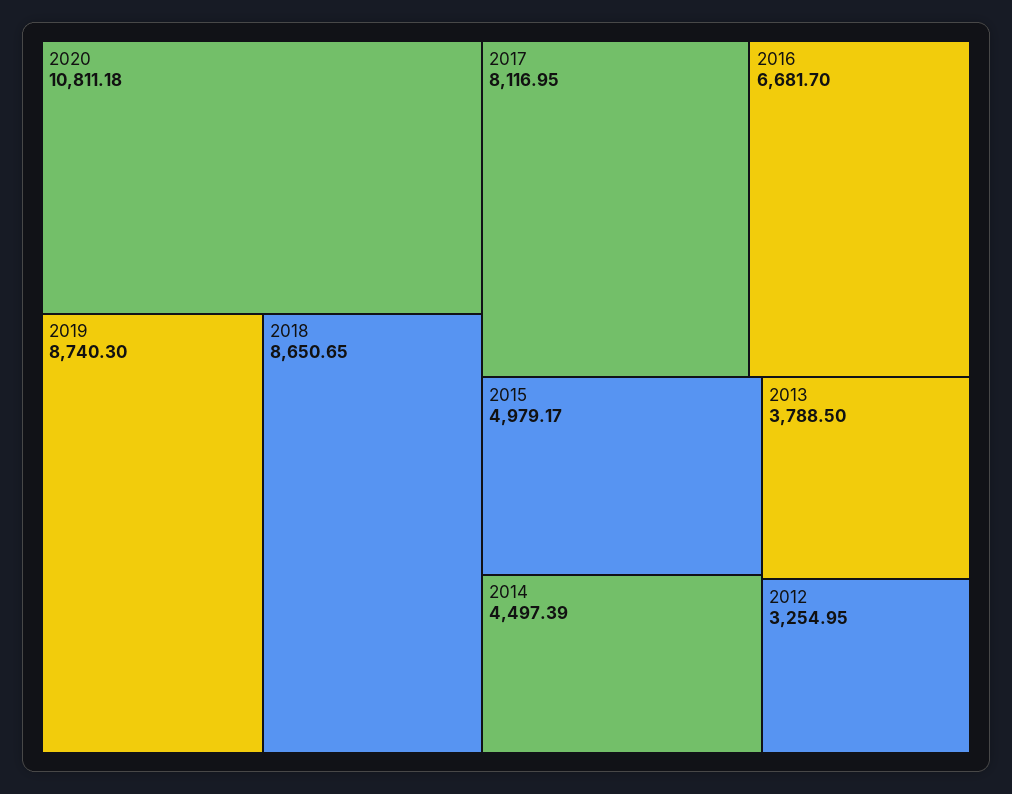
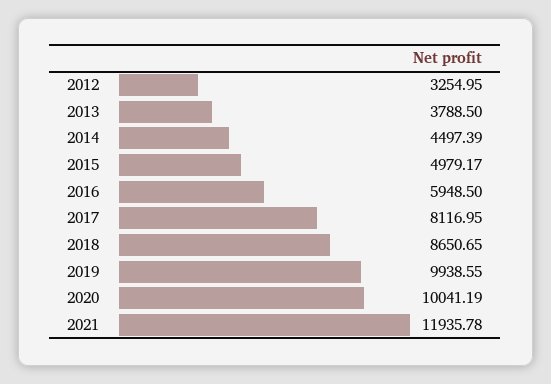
2020: 10811.18 -> 10041.19
2019: 8740.3 -> 9938.55
2016: 6681.7 -> 5948.5
2021: none -> 11935.78

